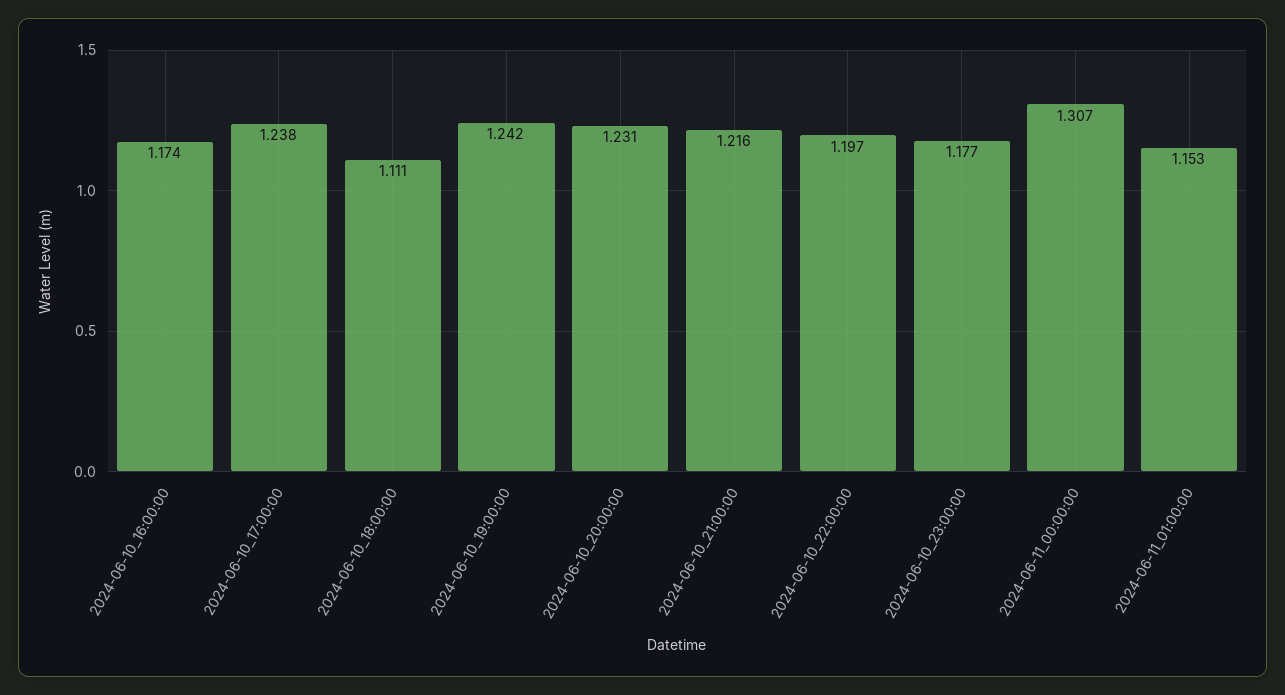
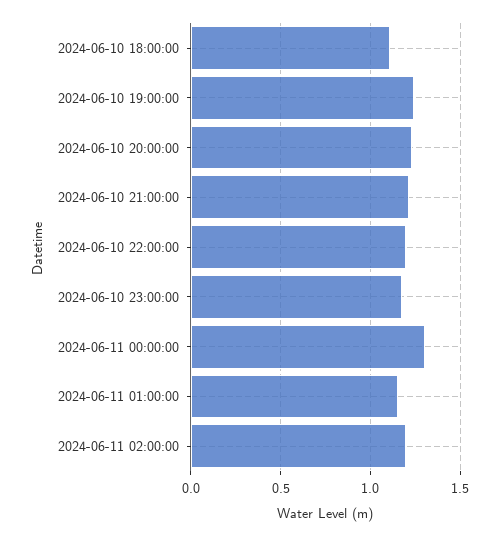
2024-06-10_16:00:00: 1.174 -> none
2024-06-10_17:00:00: 1.238 -> none
2024-06-11 02:00:00: none -> 1.2

